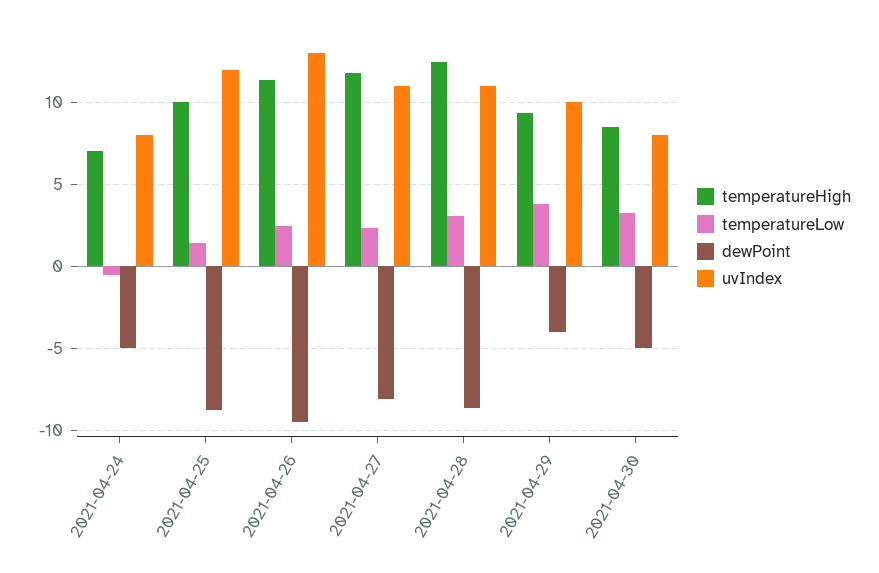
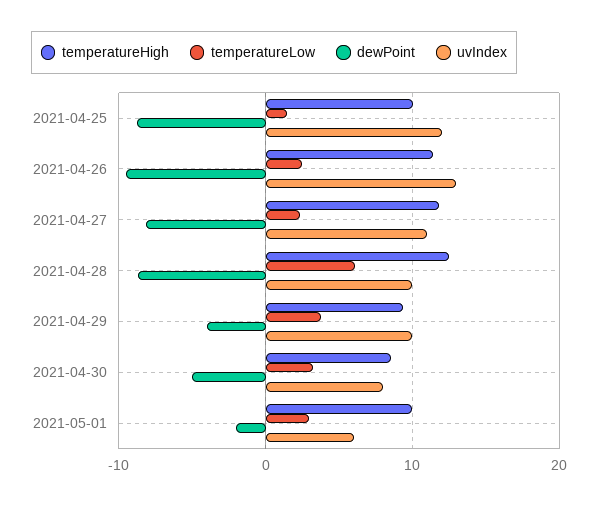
temperatureHigh, 2021-04-24: 7 -> none
temperatureLow, 2021-04-24: -0.5 -> none
dewPoint, 2021-04-24: -5 -> none
uvIndex, 2021-04-24: 8 -> none
temperatureLow, 2021-04-28: 3 -> 6
uvIndex, 2021-04-28: 11 -> 10
temperatureHigh, 2021-05-01: none -> 10
temperatureLow, 2021-05-01: none -> 3
dewPoint, 2021-05-01: none -> -2
uvIndex, 2021-05-01: none -> 6

